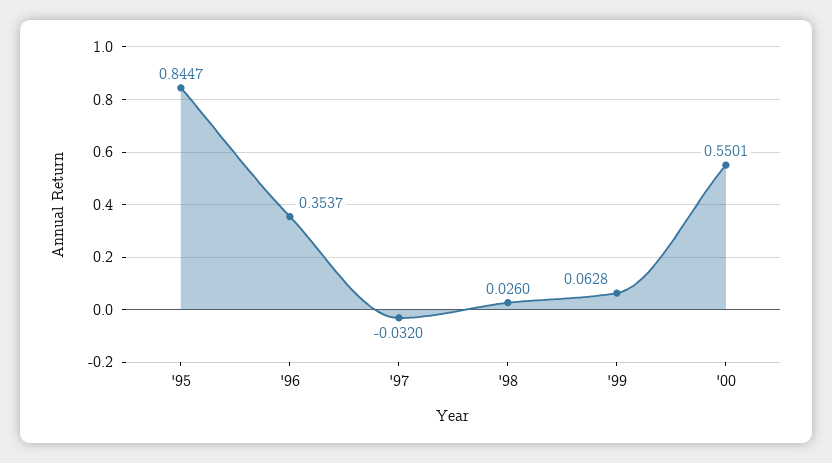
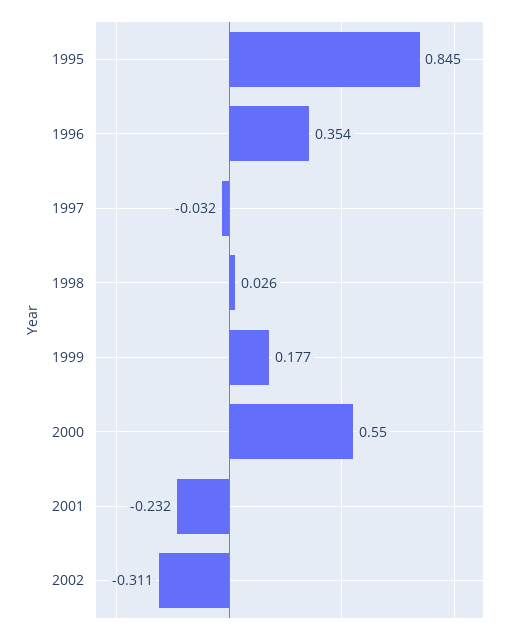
'99: 0.0628 -> 0.177
2001: none -> -0.232
2002: none -> -0.311

